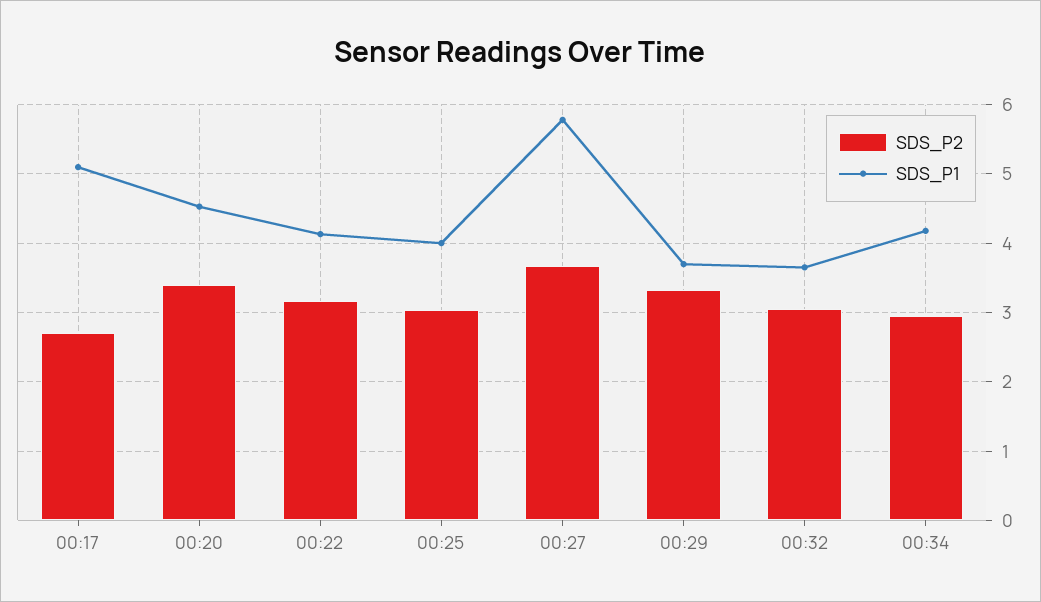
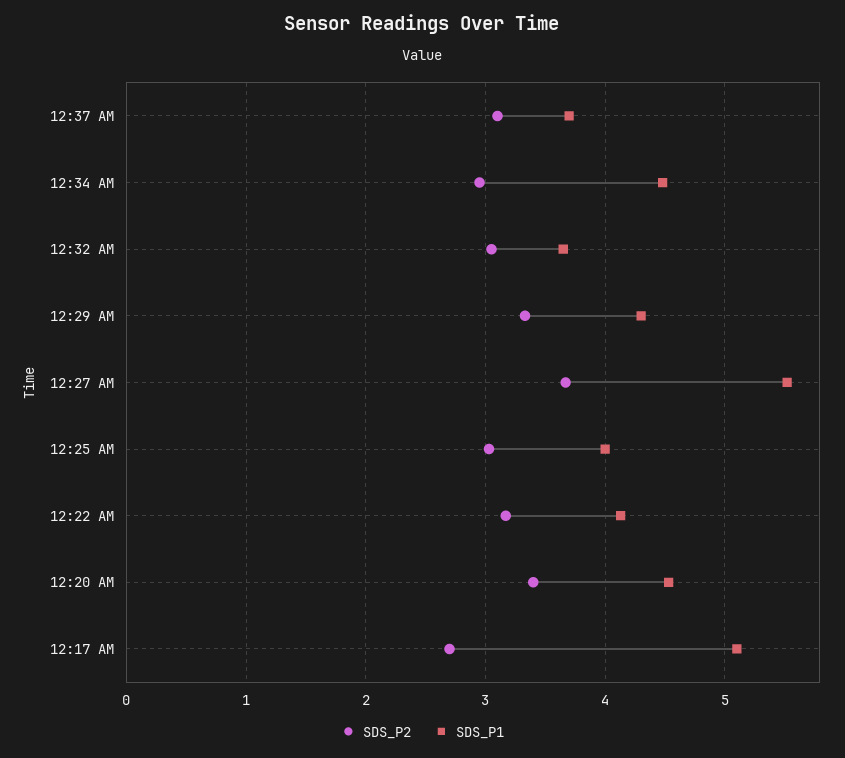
SDS_P1, 00:27: 5.8 -> 5.5
SDS_P1, 00:29: 3.7 -> 4.3
SDS_P1, 00:34: 4.2 -> 4.5
SDS_P2, 12:37 AM: none -> 3.1
SDS_P1, 12:37 AM: none -> 3.7

